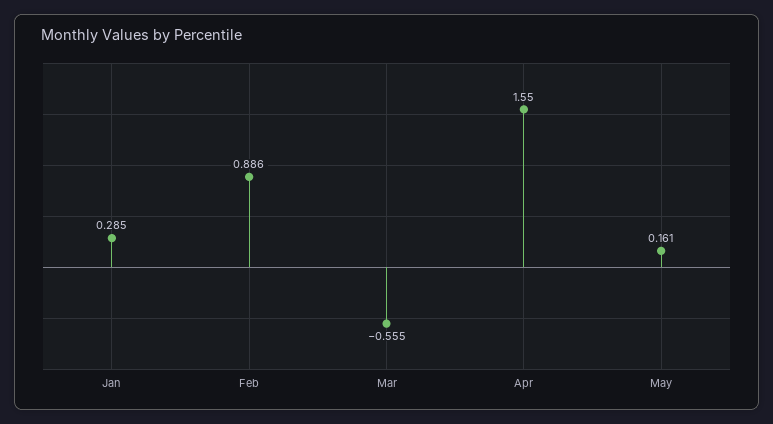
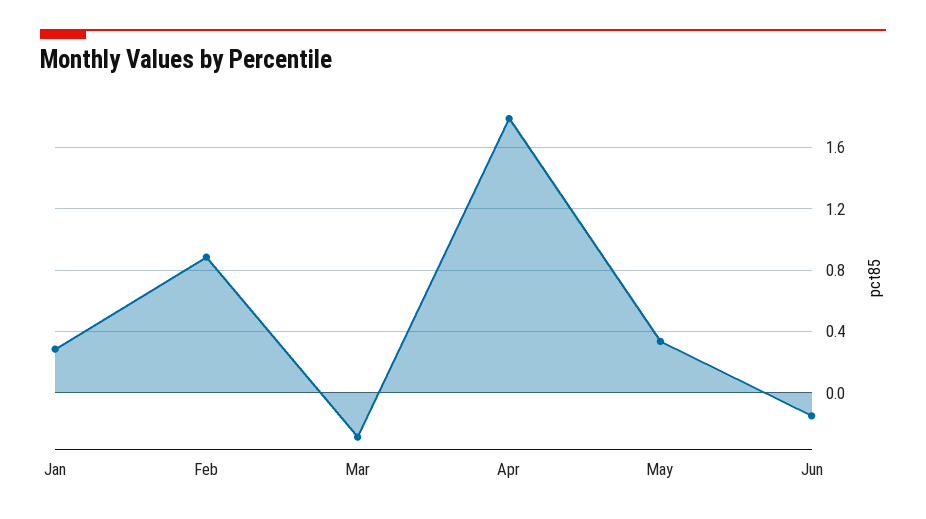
Mar: -0.555 -> -0.3
Apr: 1.55 -> 1.8
May: 0.161 -> 0.35
Jun: none -> -0.15

